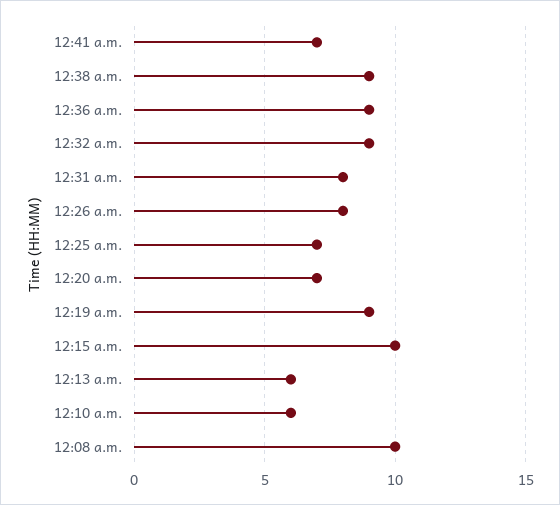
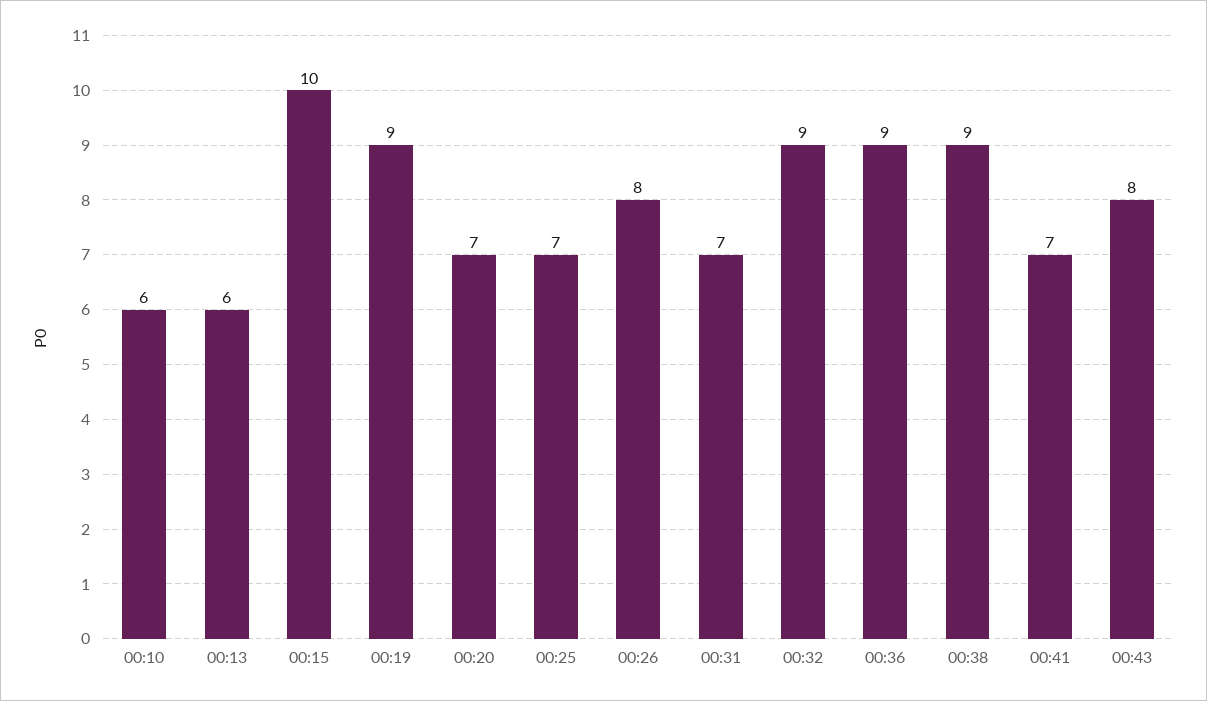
12:31 a.m.: 8 -> 7
12:08 a.m.: 10 -> none
00:43: none -> 8

